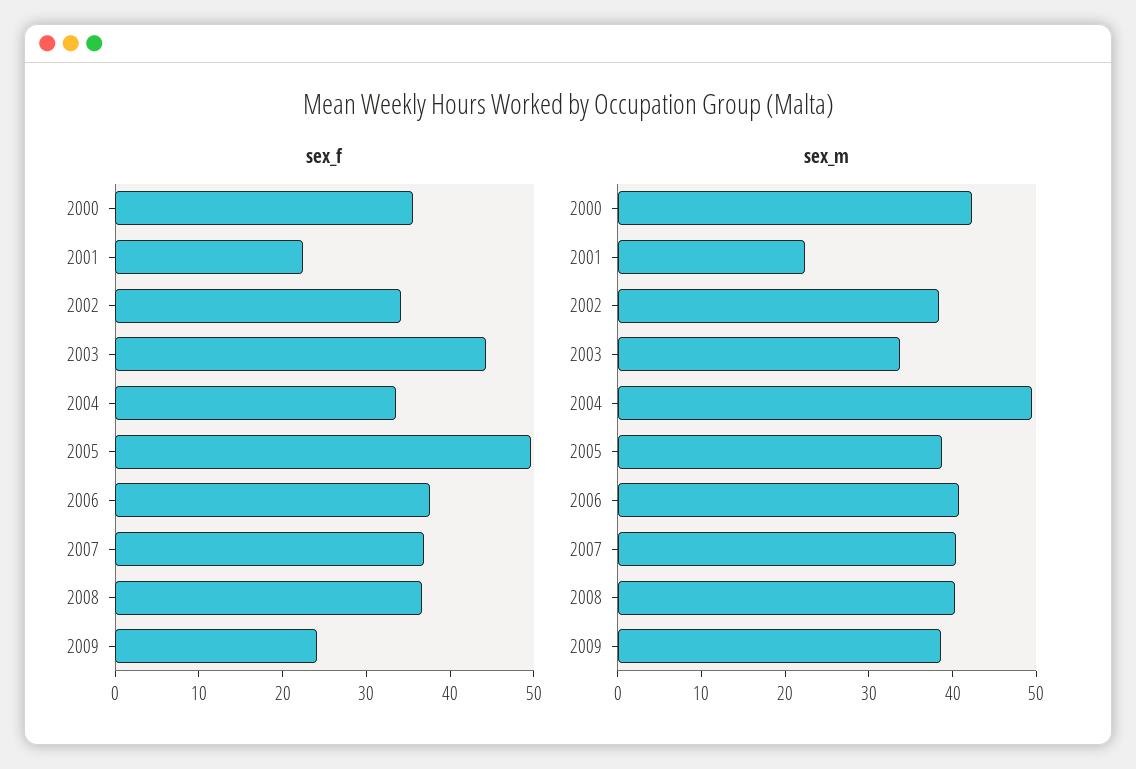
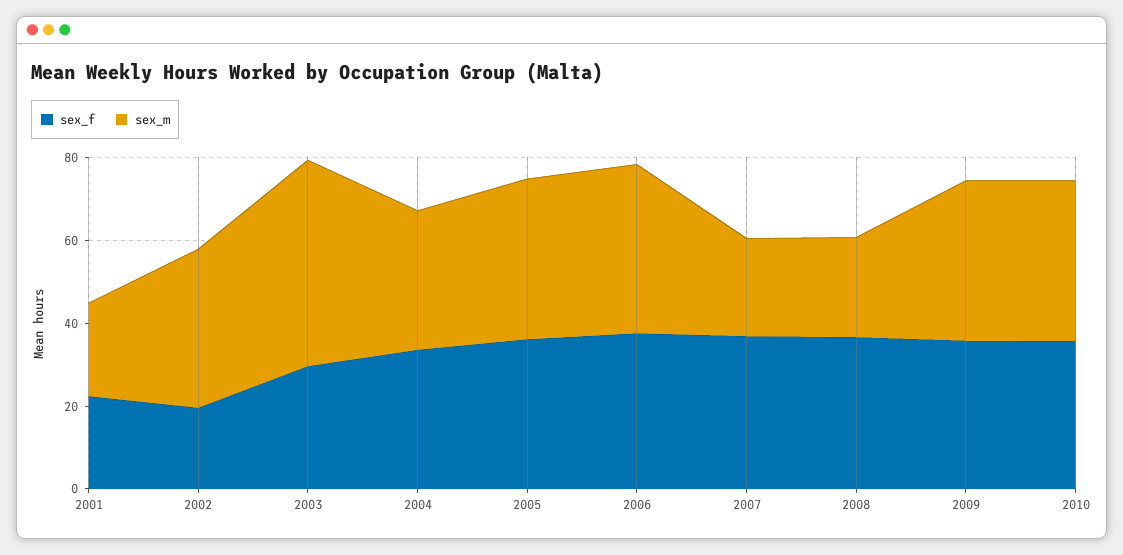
sex_f, 2000: 36 -> none
sex_f, 2002: 34 -> 20
sex_f, 2003: 44 -> 30
sex_f, 2005: 50 -> 35
sex_f, 2009: 24 -> 35
sex_m, 2000: 42 -> none
sex_m, 2003: 34 -> 50
sex_m, 2004: 50 -> 35
sex_m, 2007: 40 -> 25
sex_m, 2008: 40 -> 25
sex_f, 2010: none -> 35
sex_m, 2010: none -> 40

